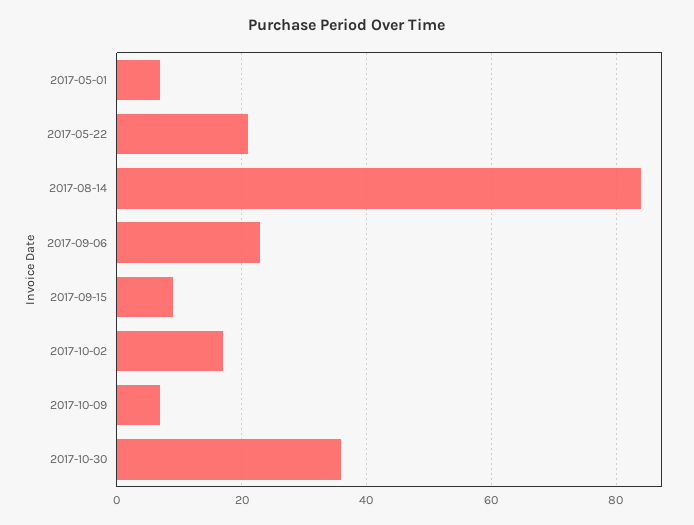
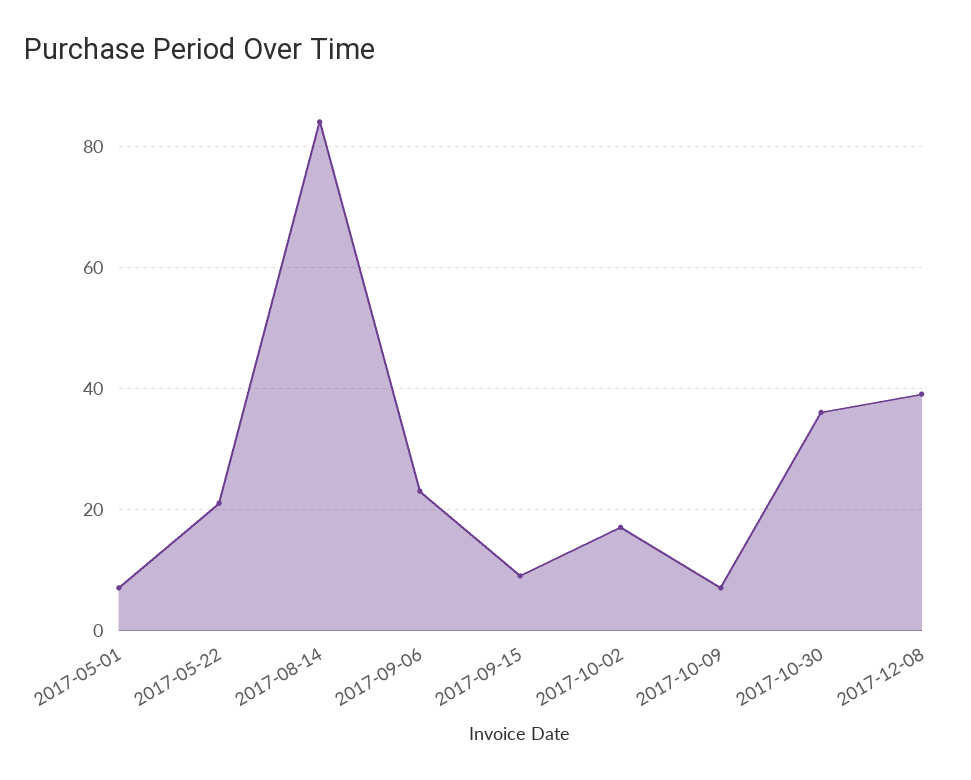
2017-12-08: none -> 40

